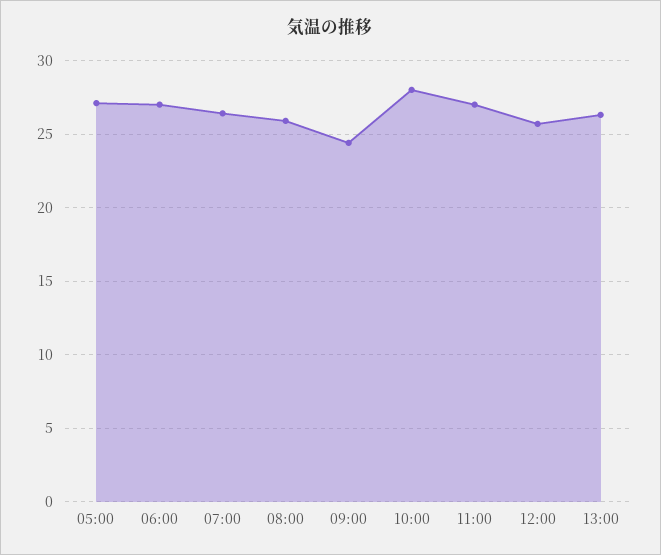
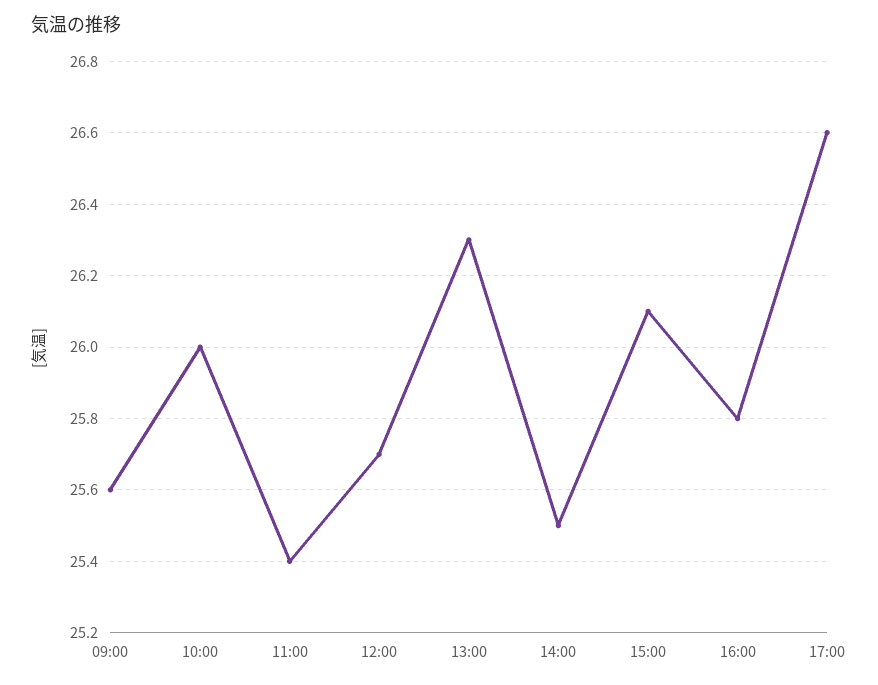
05:00: 27 -> none
06:00: 27 -> none
07:00: 26.5 -> none
08:00: 26 -> none
09:00: 24.5 -> 25.6
10:00: 28 -> 26
11:00: 27 -> 25.4
14:00: none -> 25.5
15:00: none -> 26.1
16:00: none -> 25.8
17:00: none -> 26.6

